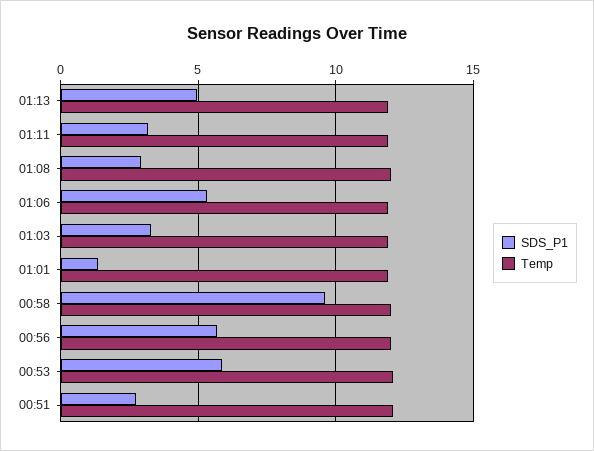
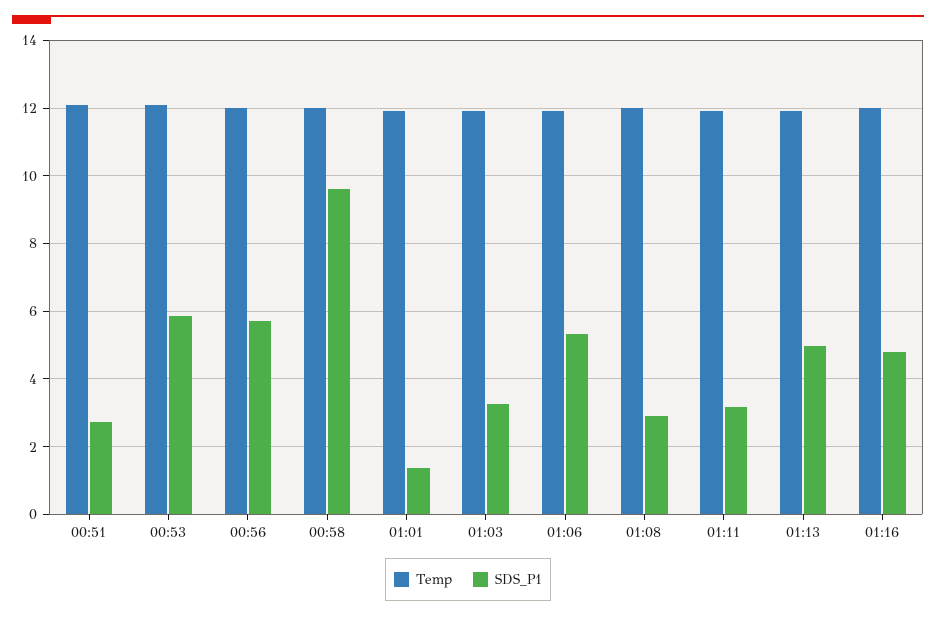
Temp, 01:16: none -> 12
SDS_P1, 01:16: none -> 4.8

